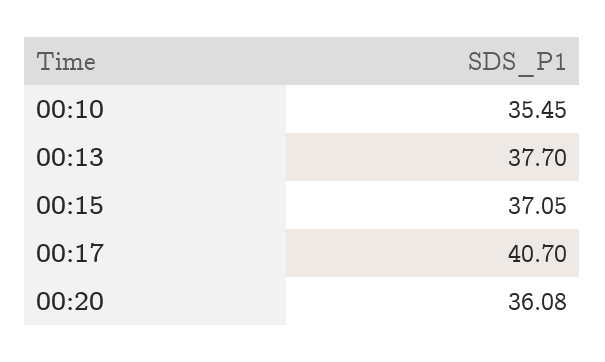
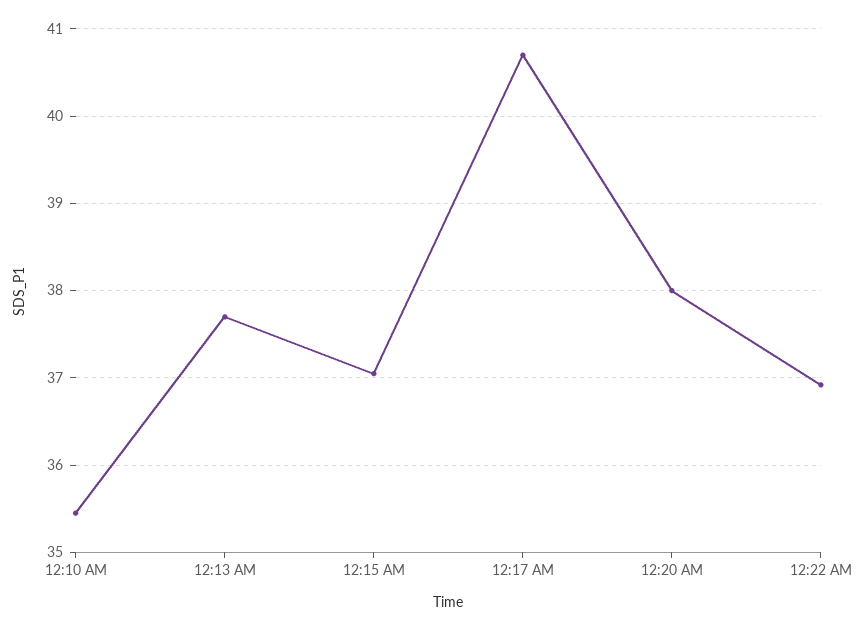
00:20: 36.08 -> 38
12:22 AM: none -> 36.9

